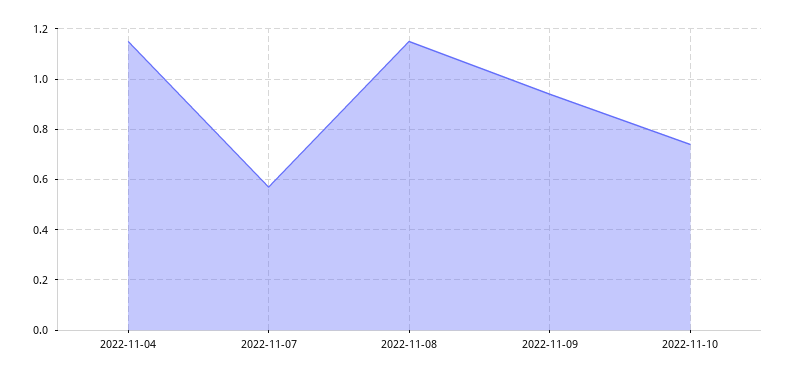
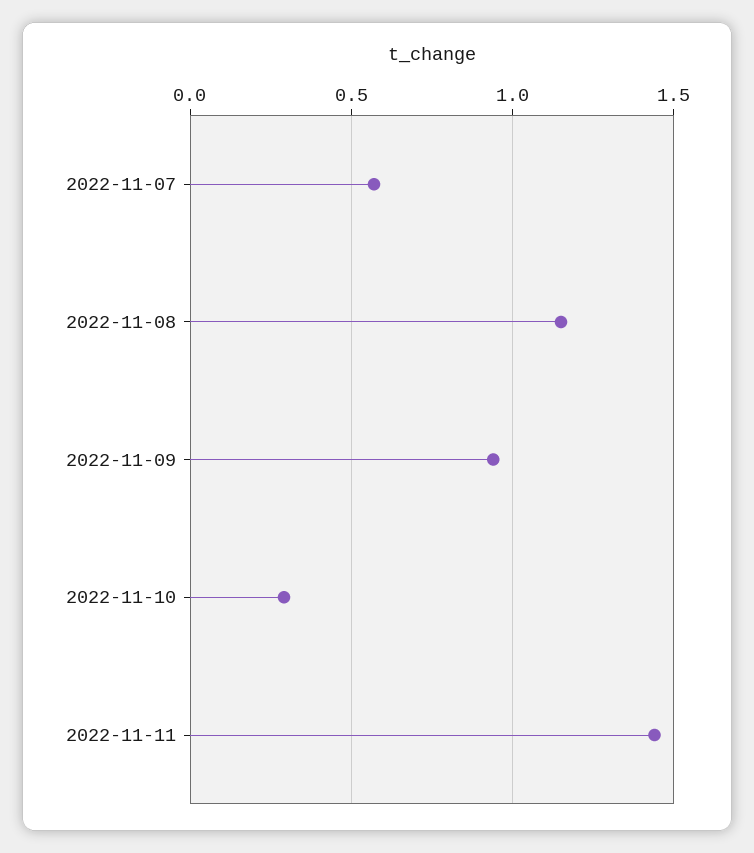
2022-11-04: 1.15 -> none
2022-11-10: 0.75 -> 0.3
2022-11-11: none -> 1.45

